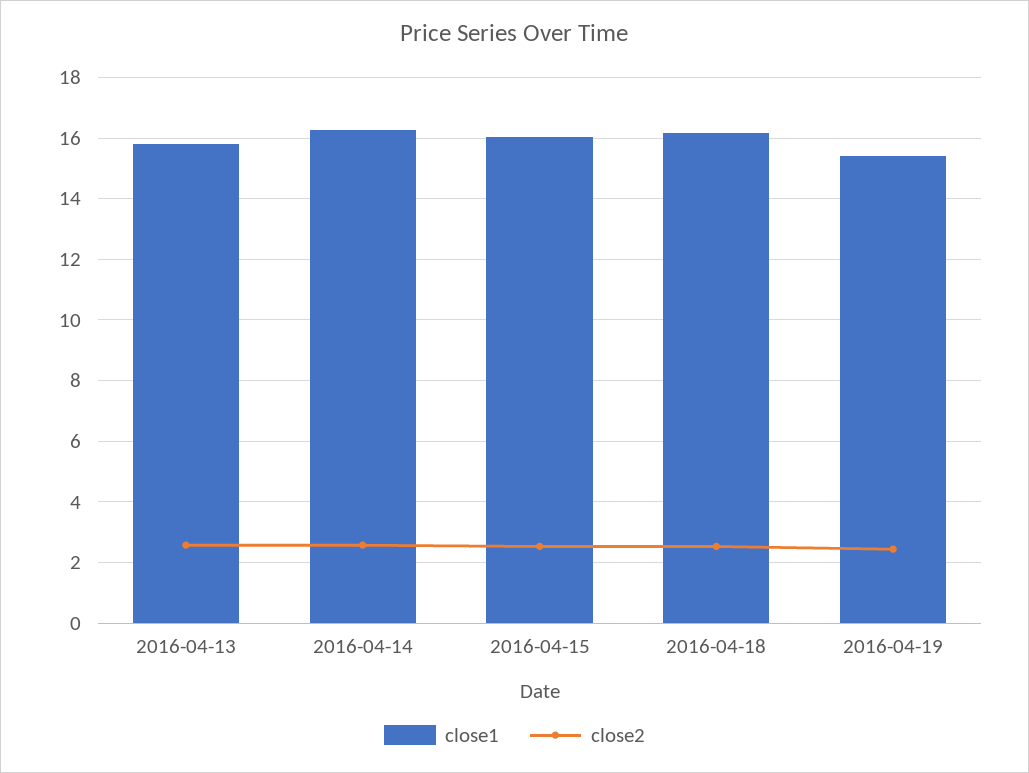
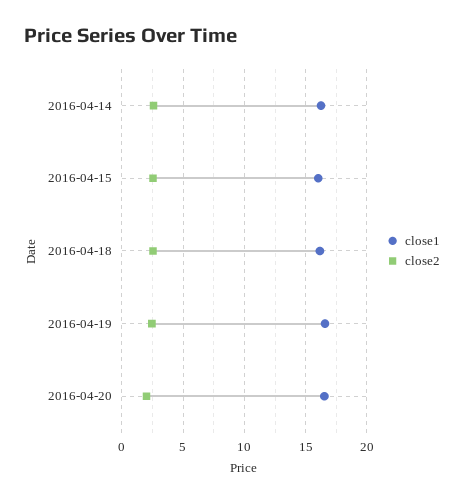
close1, 2016-04-13: 15.8 -> none
close2, 2016-04-13: 2.6 -> none
close1, 2016-04-19: 15.4 -> 16.5
close1, 2016-04-20: none -> 16.5
close2, 2016-04-20: none -> 2

